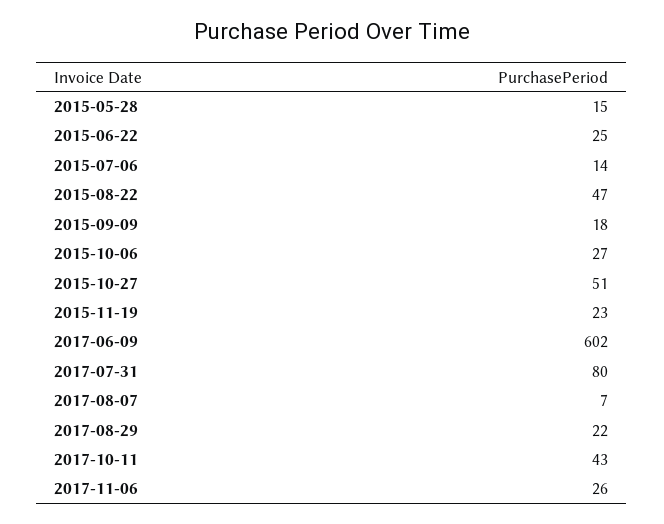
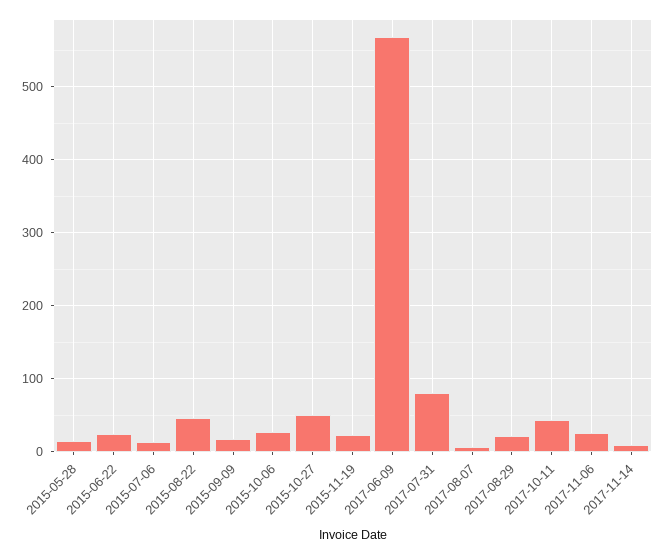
2017-06-09: 602 -> 570
2017-11-14: none -> 10

